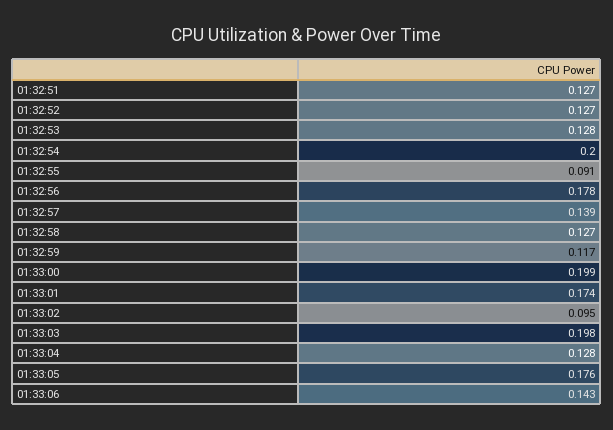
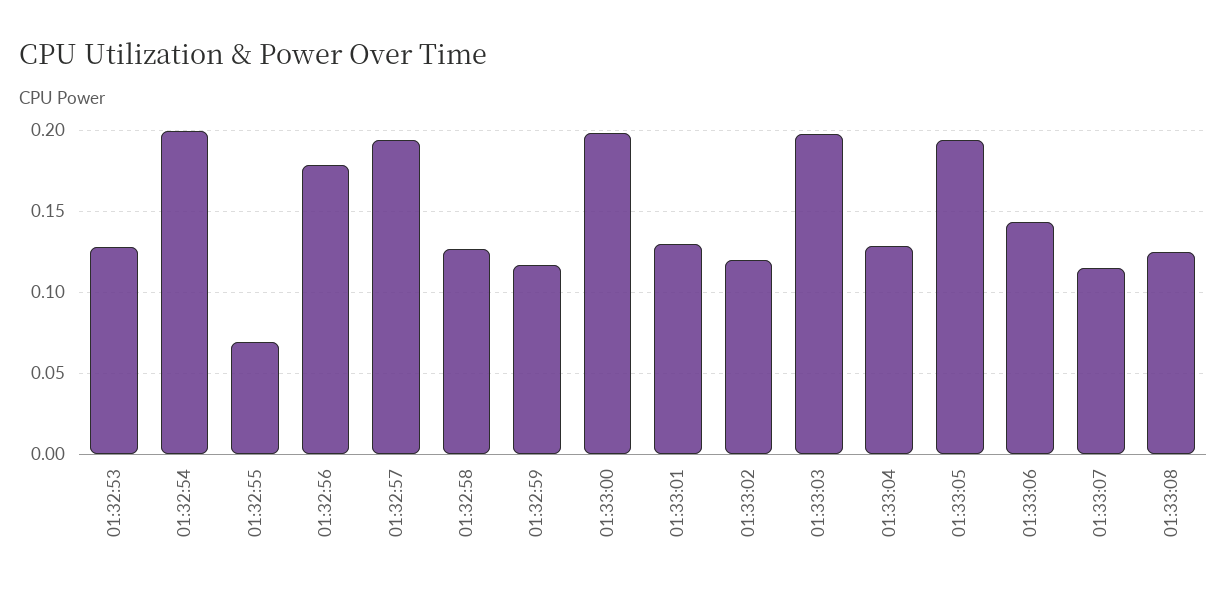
01:32:51: 0.127 -> none
01:32:52: 0.127 -> none
01:32:55: 0.091 -> 0.07
01:32:57: 0.139 -> 0.195
01:33:01: 0.174 -> 0.13
01:33:02: 0.095 -> 0.12
01:33:05: 0.176 -> 0.195
01:33:07: none -> 0.115
01:33:08: none -> 0.125

